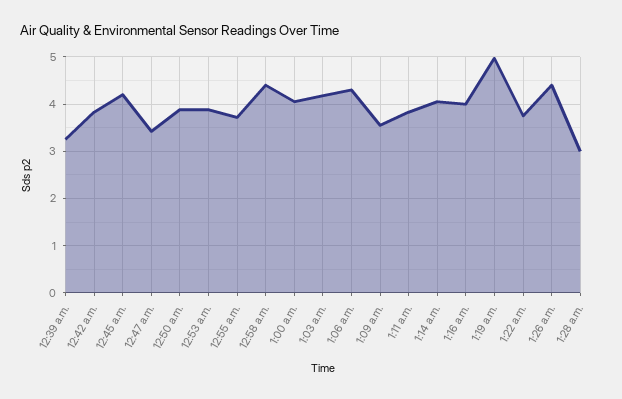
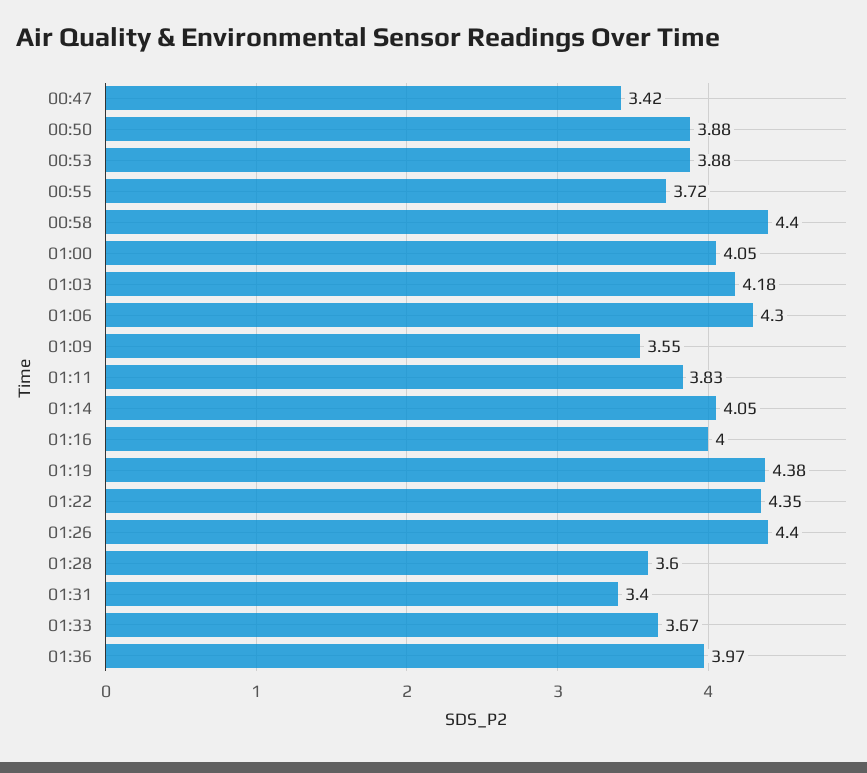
12:39 a.m.: 3.2 -> none
12:42 a.m.: 3.8 -> none
12:45 a.m.: 4.2 -> none
1:19 a.m.: 5 -> 4.38
1:22 a.m.: 3.8 -> 4.35
1:28 a.m.: 3 -> 3.6
01:31: none -> 3.4
01:33: none -> 3.67
01:36: none -> 3.97

